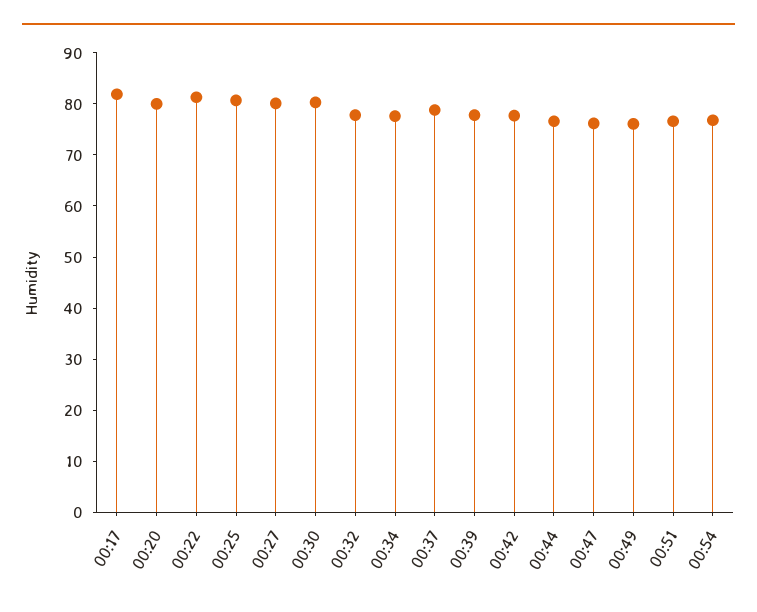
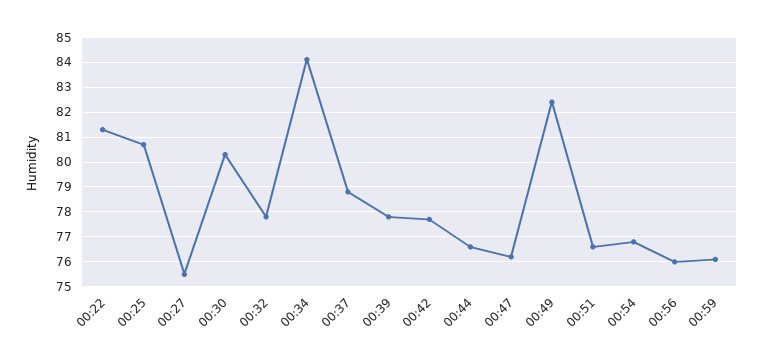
00:17: 82 -> none
00:20: 80 -> none
00:27: 80 -> 75.5
00:34: 78 -> 84
00:49: 76 -> 82.5
00:56: none -> 76
00:59: none -> 76

